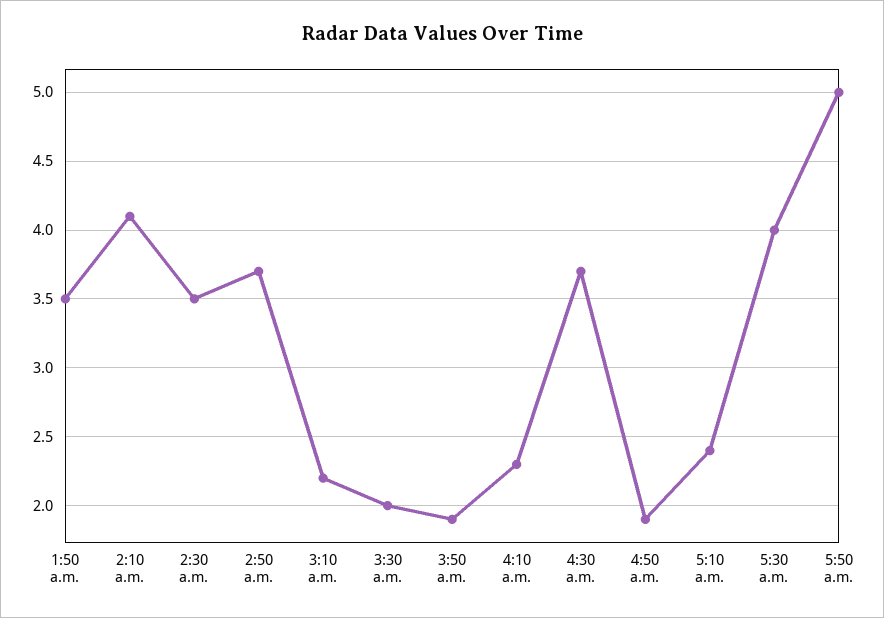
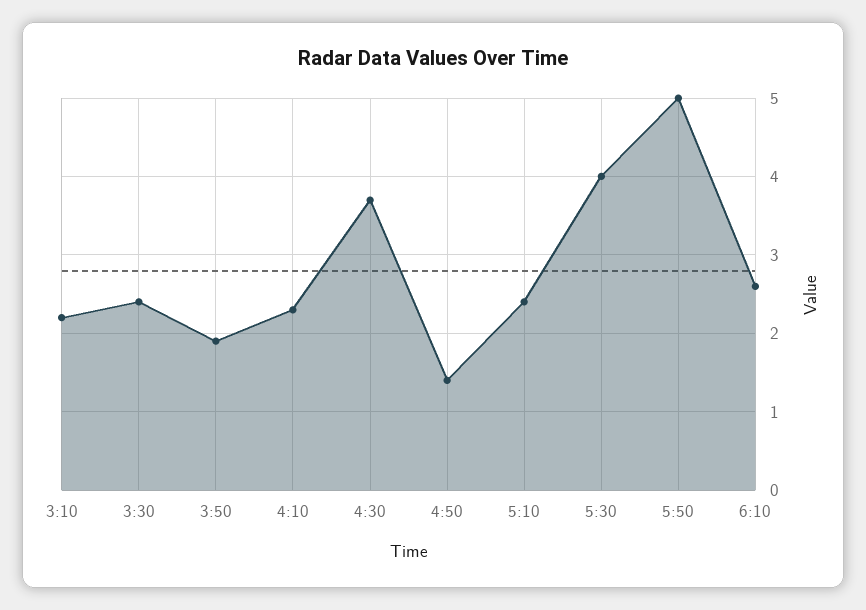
1:50 a.m.: 3.5 -> none
2:10 a.m.: 4.1 -> none
2:30 a.m.: 3.5 -> none
2:50 a.m.: 3.7 -> none
3:30 a.m.: 2 -> 2.4
4:50 a.m.: 1.9 -> 1.4
6:10: none -> 2.6

